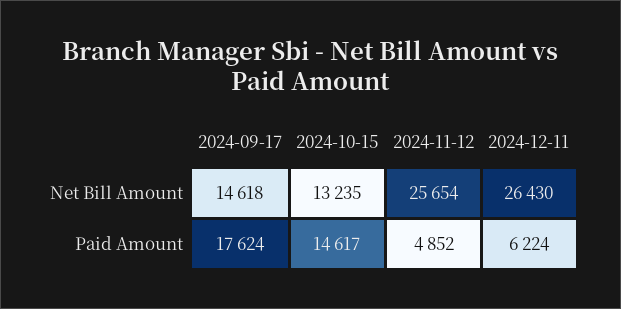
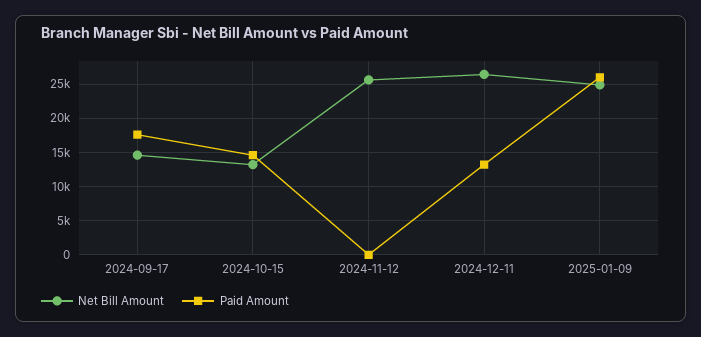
Paid Amount, 2024-11-12: 4852 -> 0
Paid Amount, 2024-12-11: 6224 -> 13000
Net Bill Amount, 2025-01-09: none -> 25000
Paid Amount, 2025-01-09: none -> 26000

